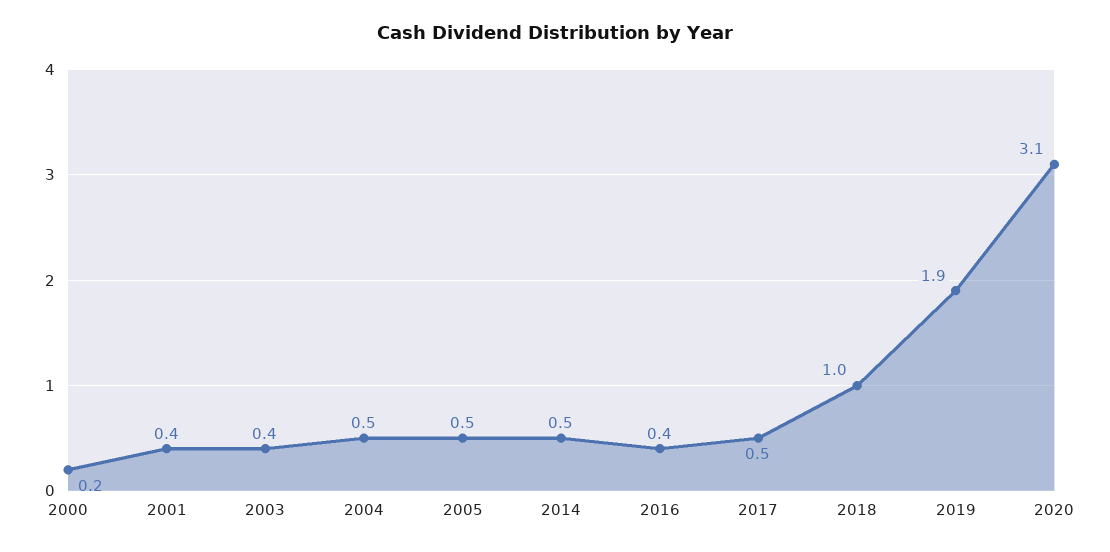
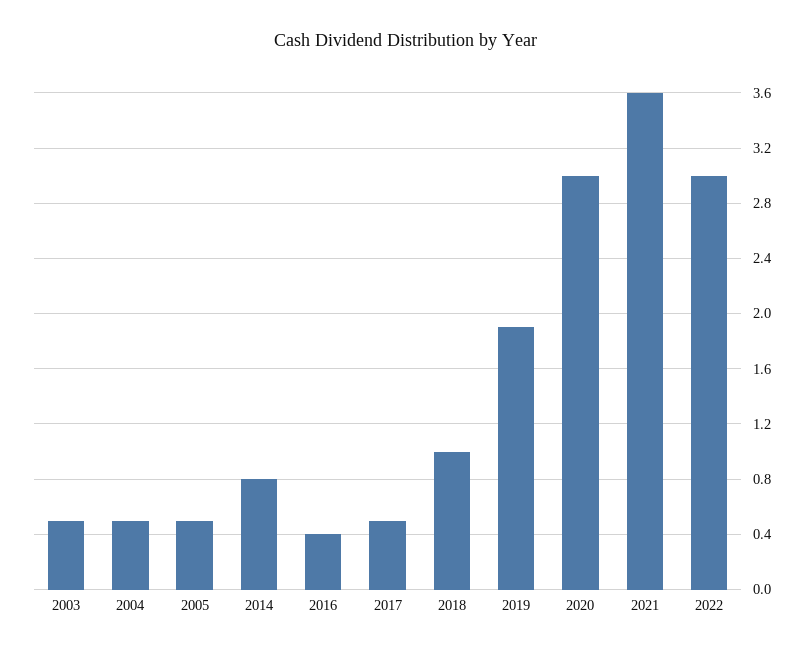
2000: 0.2 -> none
2001: 0.4 -> none
2003: 0.4 -> 0.5
2014: 0.5 -> 0.8
2020: 3.1 -> 3
2021: none -> 3.6
2022: none -> 3

